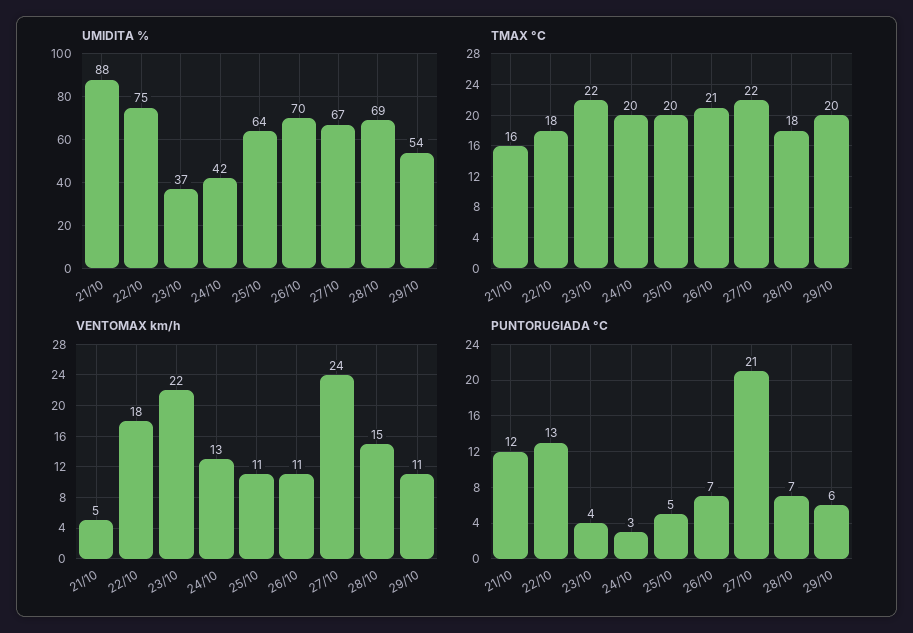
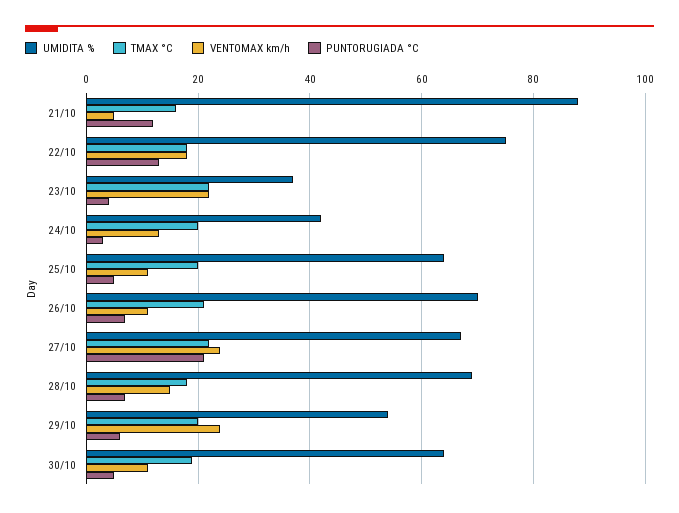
VENTOMAX km/h, 29/10: 11 -> 25
UMIDITA %, 30/10: none -> 65
TMAX °C, 30/10: none -> 20
VENTOMAX km/h, 30/10: none -> 10
PUNTORUGIADA °C, 30/10: none -> 5

